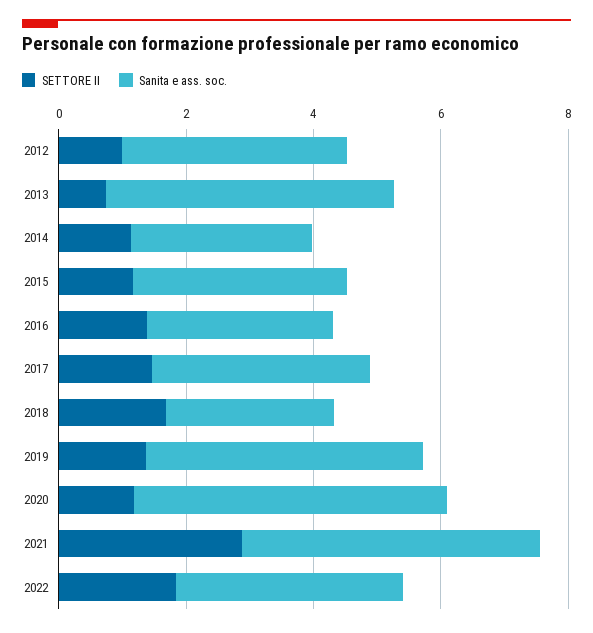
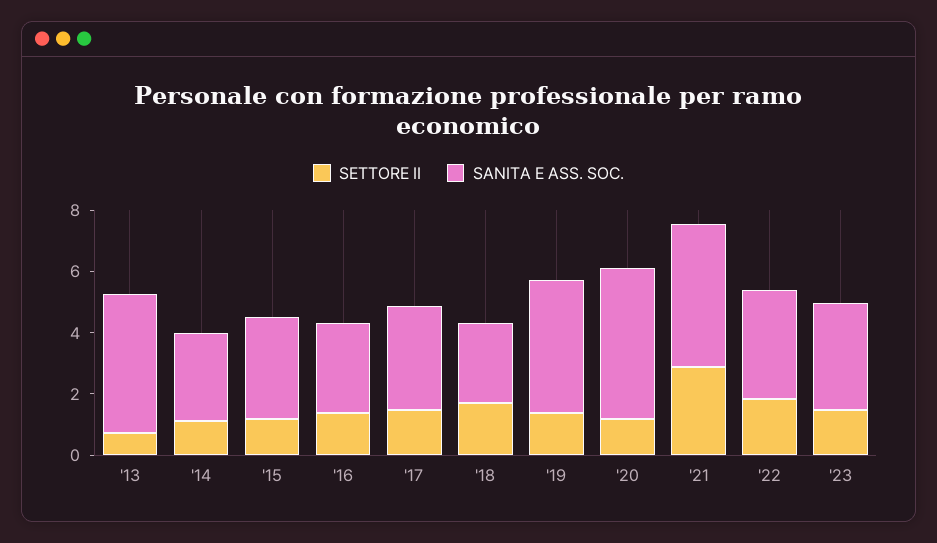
SETTORE II, 2012: 1 -> none
Sanita e ass. soc., 2012: 3.5 -> none
SETTORE II, '23: none -> 1.5
Sanita e ass. soc., '23: none -> 3.5

